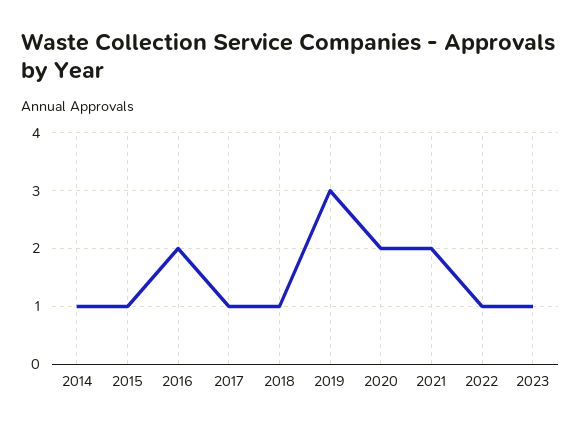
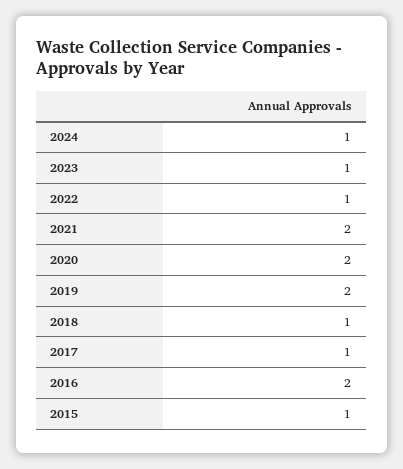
2014: 1 -> none
2019: 3 -> 2
2024: none -> 1

